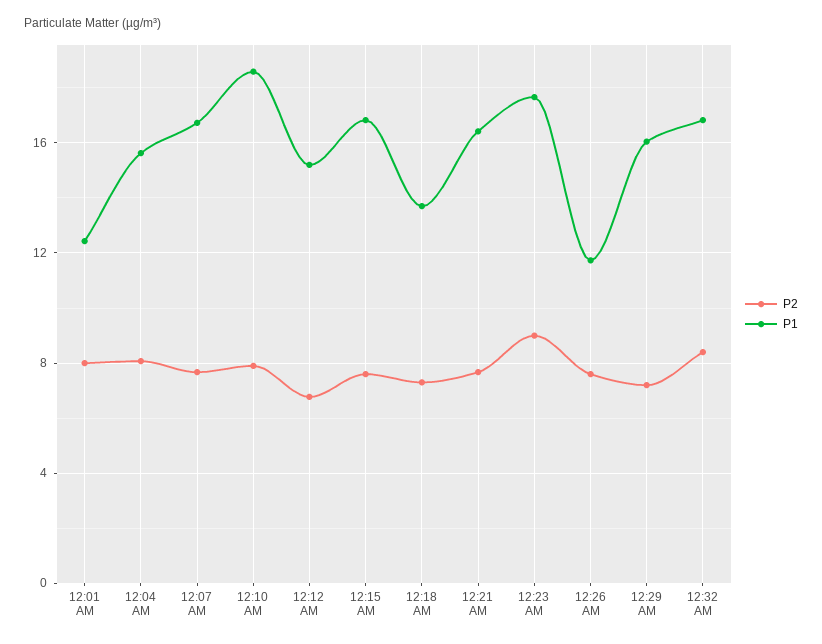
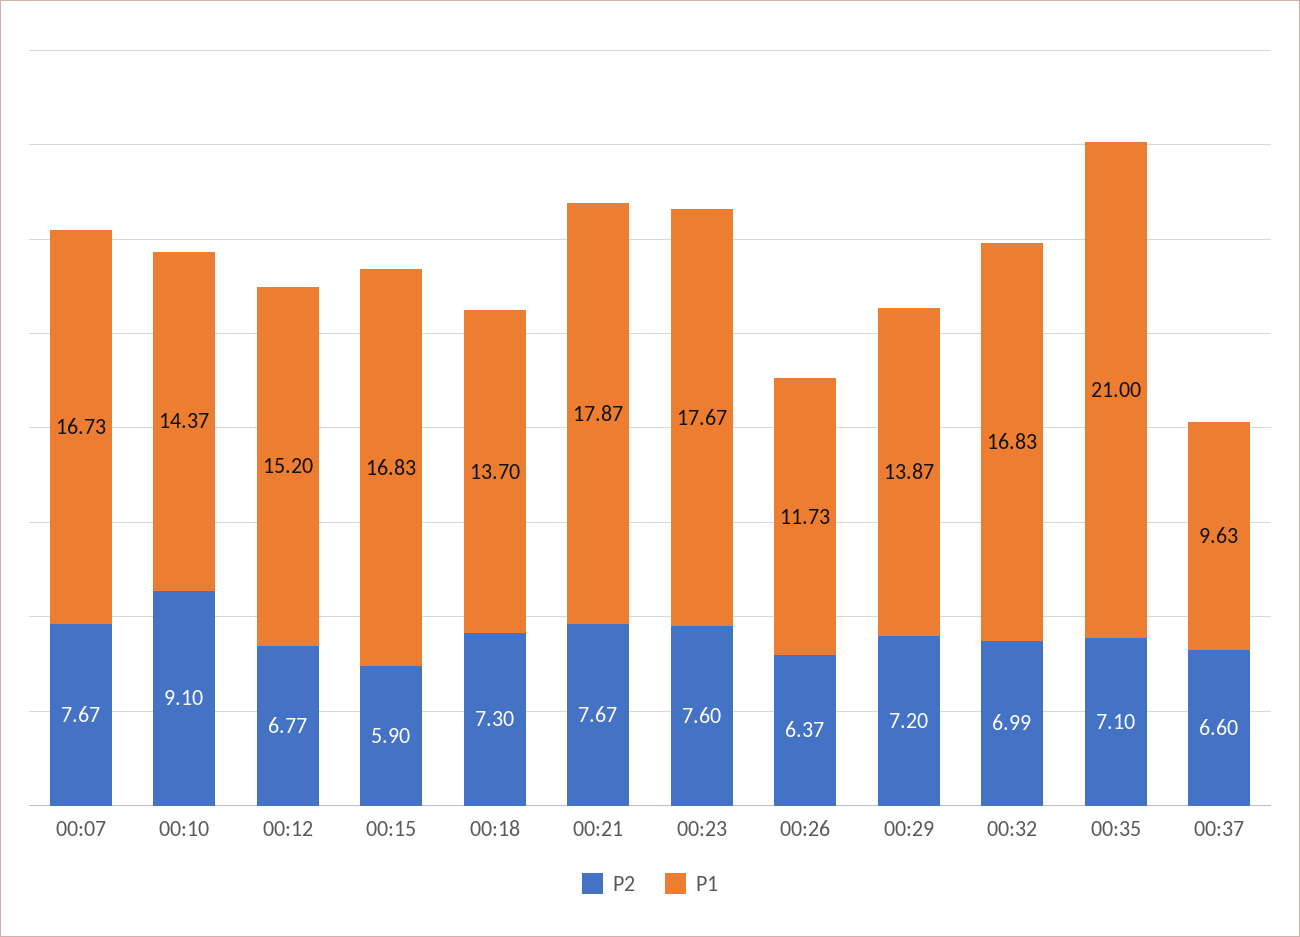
P2, 12:01 AM: 8 -> none
P1, 12:01 AM: 12.5 -> none
P2, 12:04 AM: 8 -> none
P1, 12:04 AM: 15.5 -> none
P2, 12:10 AM: 8 -> 9.1
P1, 12:10 AM: 18.5 -> 14.37
P2, 12:15 AM: 7.5 -> 5.9
P1, 12:21 AM: 16.5 -> 17.87
P2, 12:23 AM: 9 -> 7.6
P2, 12:26 AM: 7.5 -> 6.37
P1, 12:29 AM: 16 -> 13.87
P2, 12:32 AM: 8.5 -> 6.99
P2, 00:35: none -> 7.1
P1, 00:35: none -> 21
P2, 00:37: none -> 6.6
P1, 00:37: none -> 9.63

